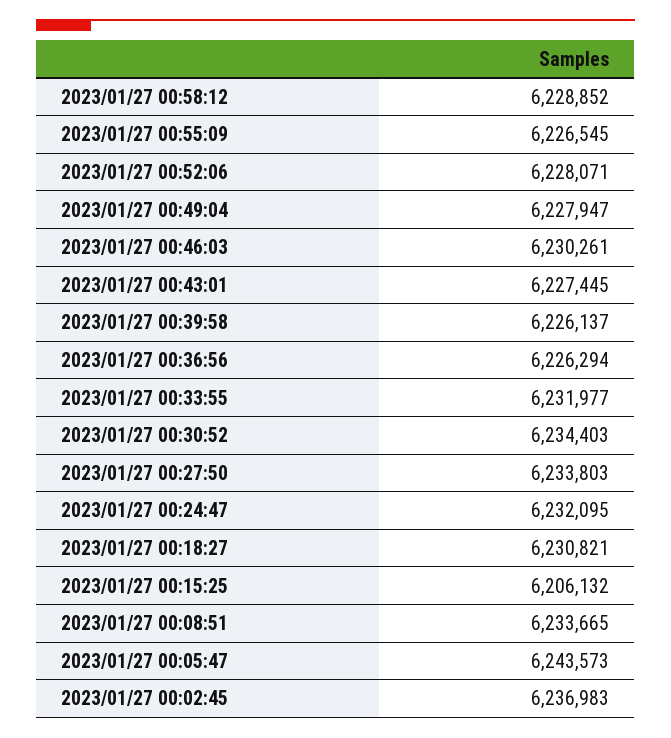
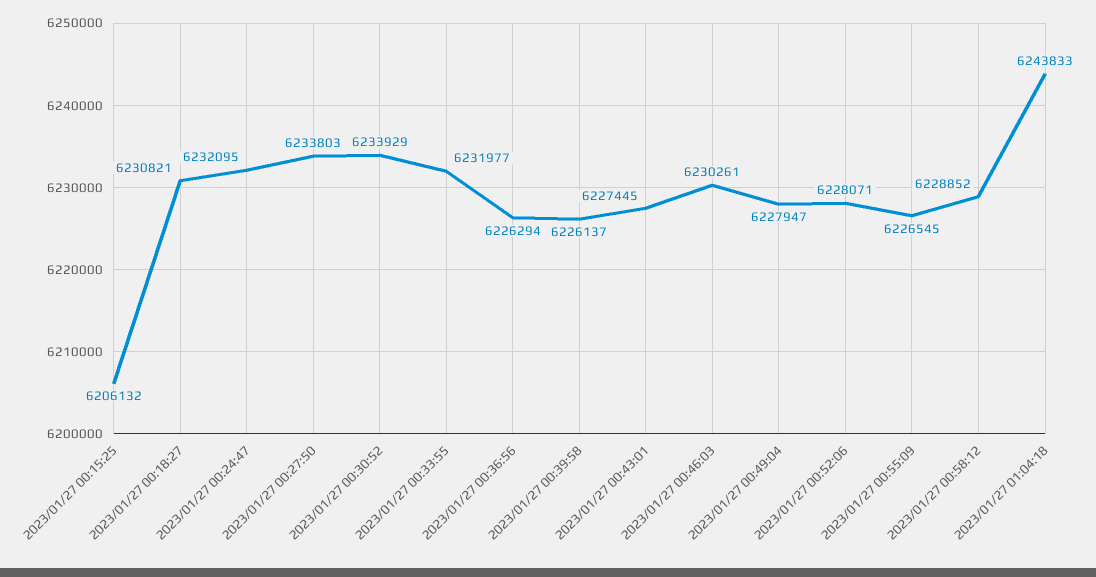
2023/01/27 00:30:52: 6234403 -> 6233929
2023/01/27 00:08:51: 6233665 -> none
2023/01/27 00:05:47: 6243573 -> none
2023/01/27 00:02:45: 6236983 -> none
2023/01/27 01:04:18: none -> 6243833

